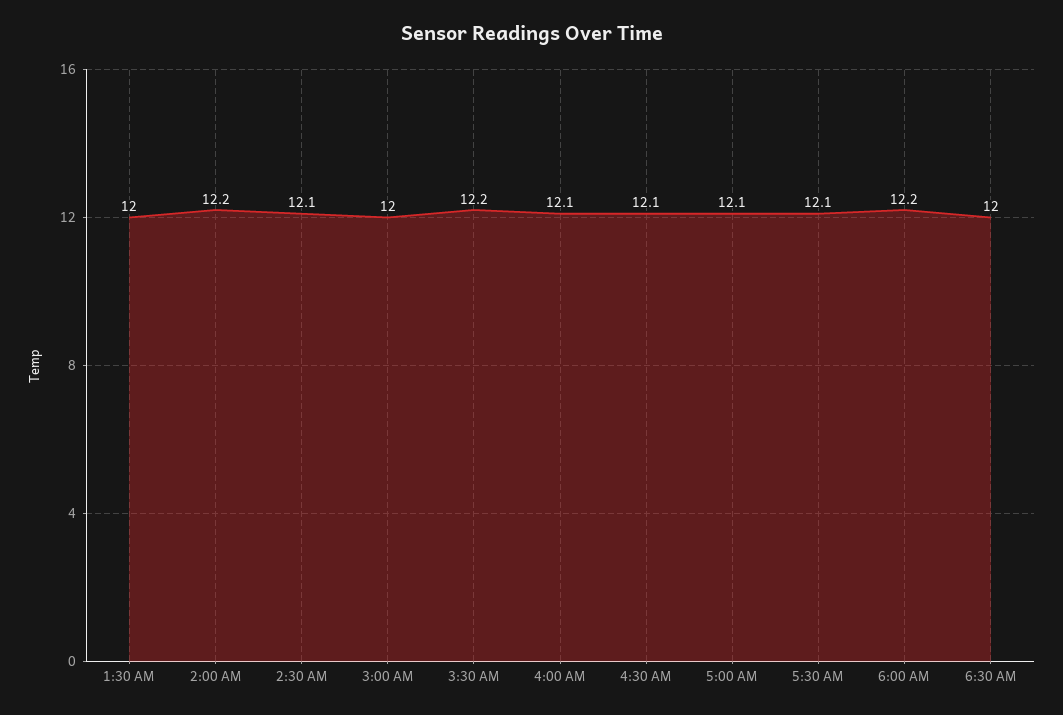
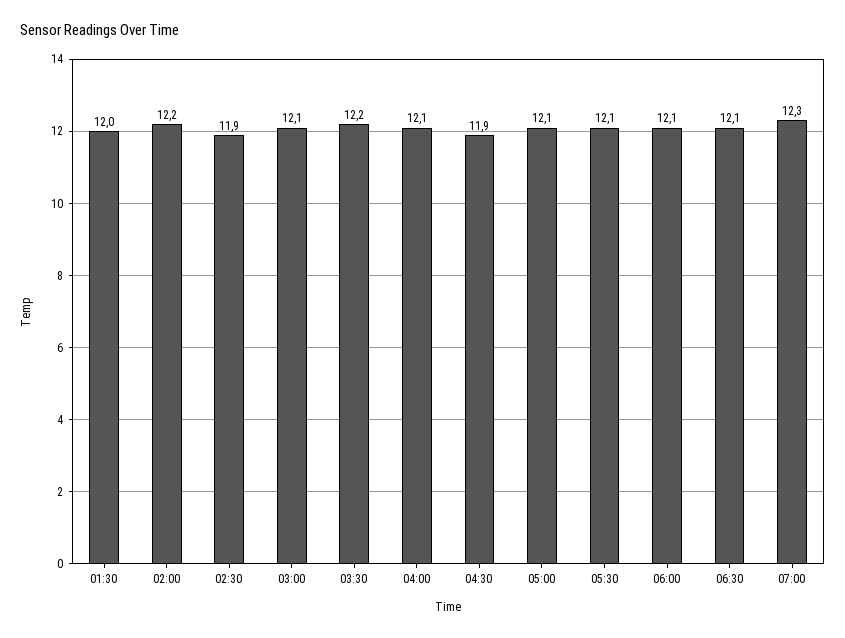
2:30 AM: 12.1 -> 11.9
3:00 AM: 12 -> 12.1
4:30 AM: 12.1 -> 11.9
6:00 AM: 12.2 -> 12.1
6:30 AM: 12 -> 12.1
07:00: none -> 12.3

